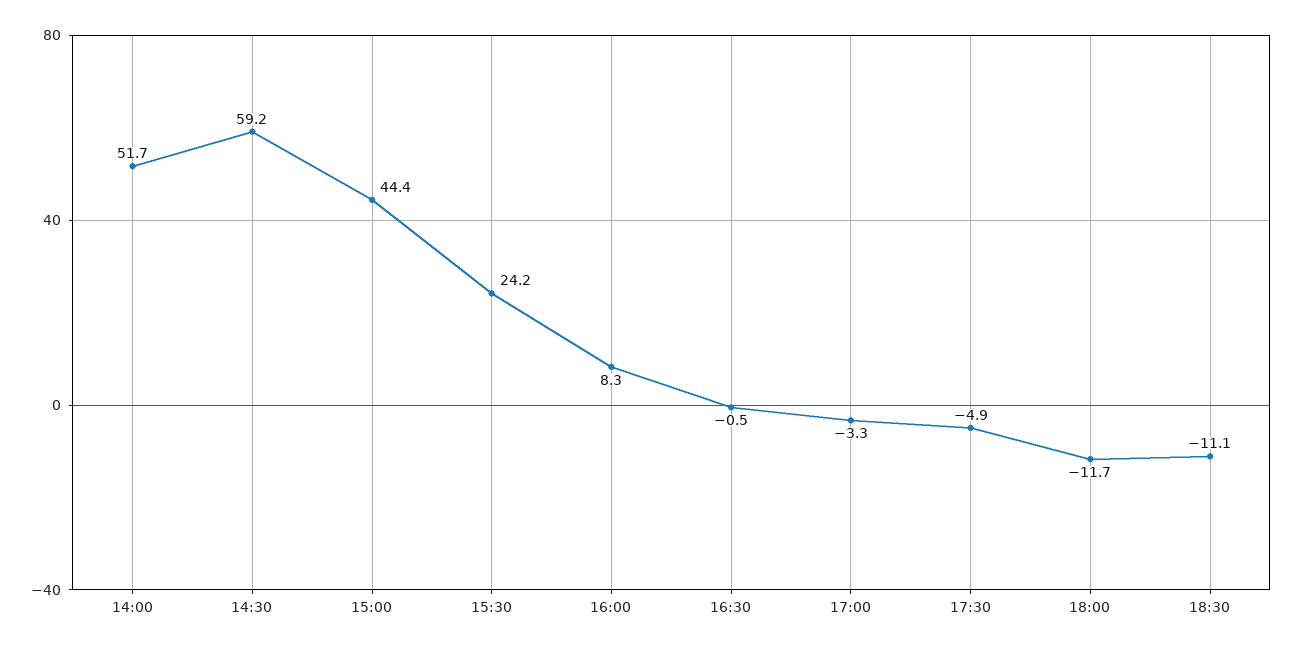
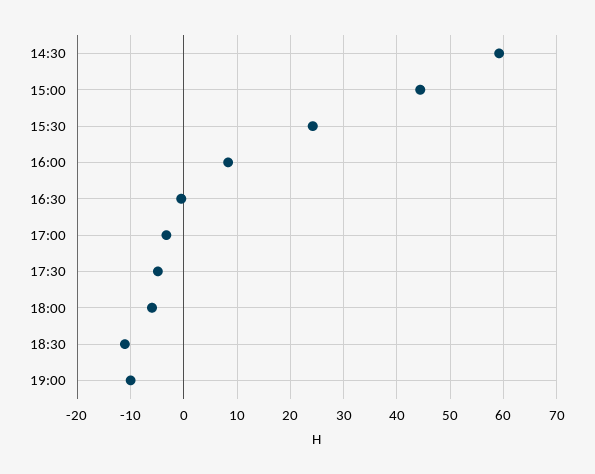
14:00: 51.7 -> none
18:00: -11.7 -> -6
19:00: none -> -10

